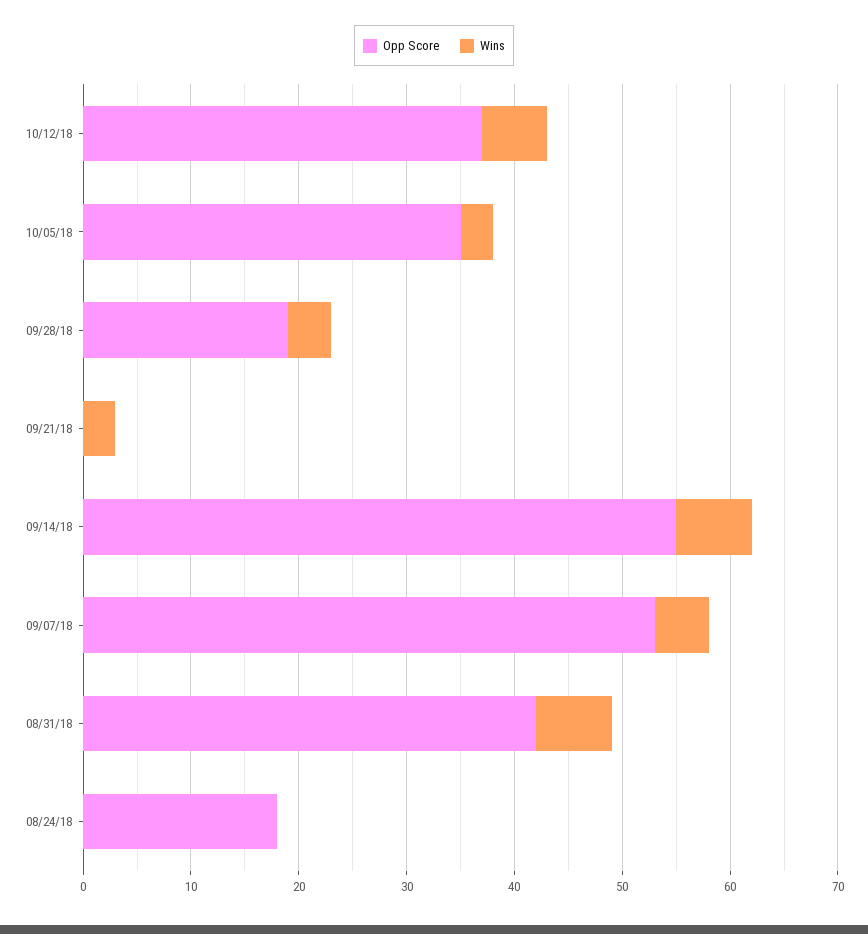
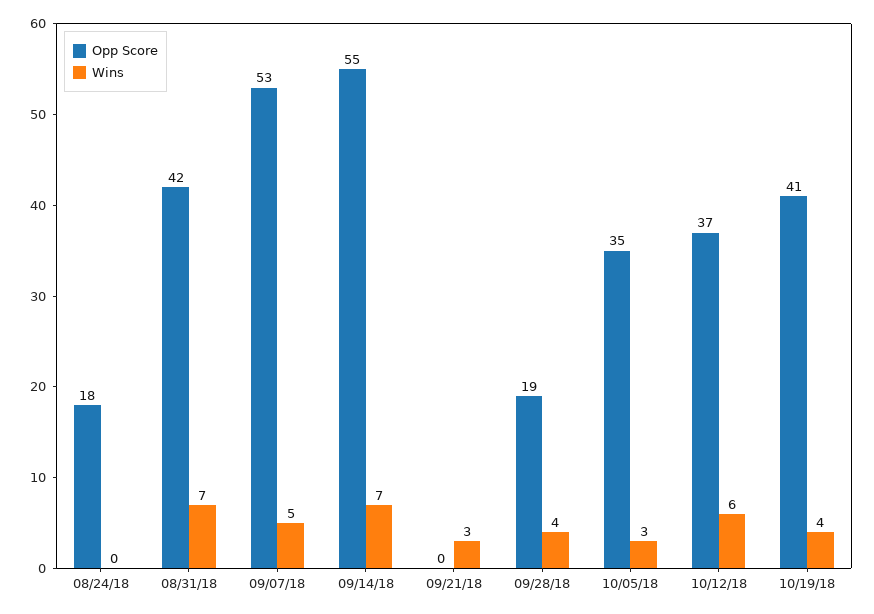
Opp Score, 10/19/18: none -> 41
Wins, 10/19/18: none -> 4

